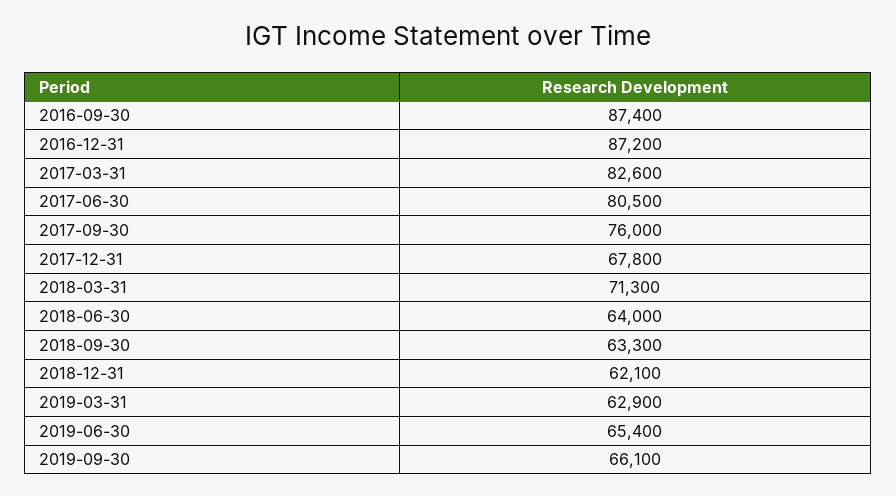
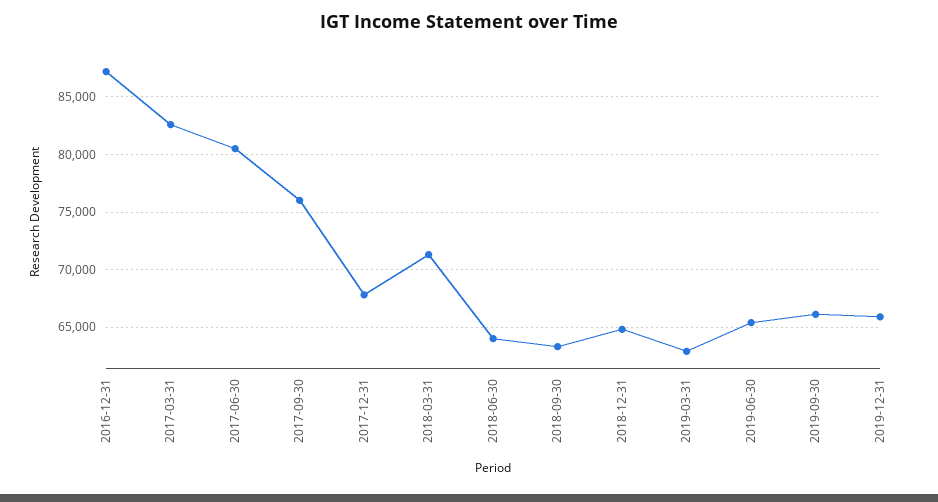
2016-09-30: 87400 -> none
2018-12-31: 62100 -> 65000
2019-12-31: none -> 66000

